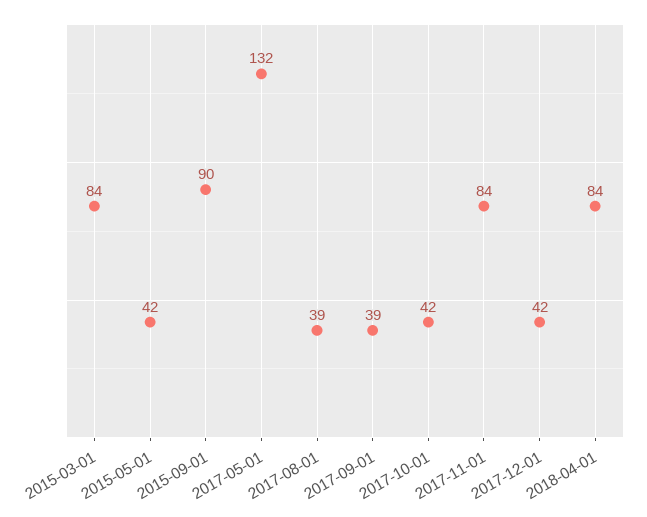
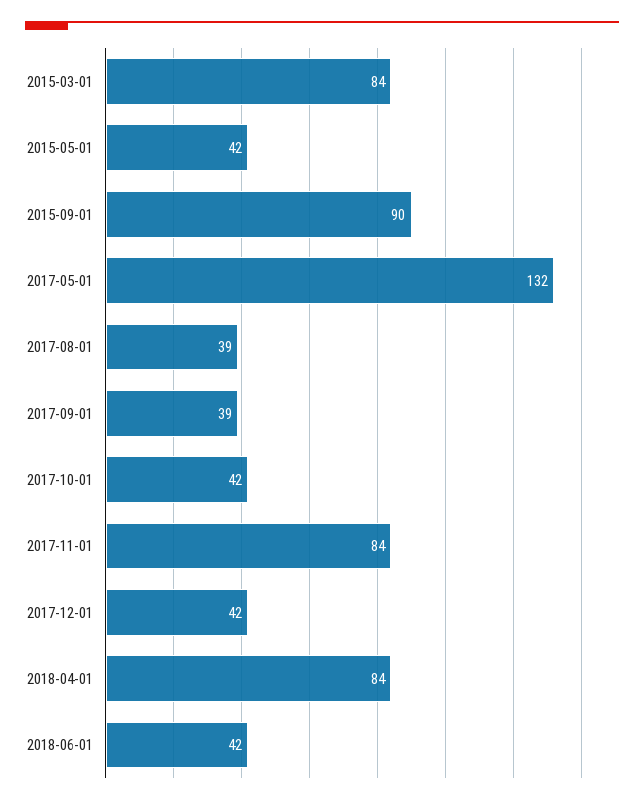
2018-06-01: none -> 42

